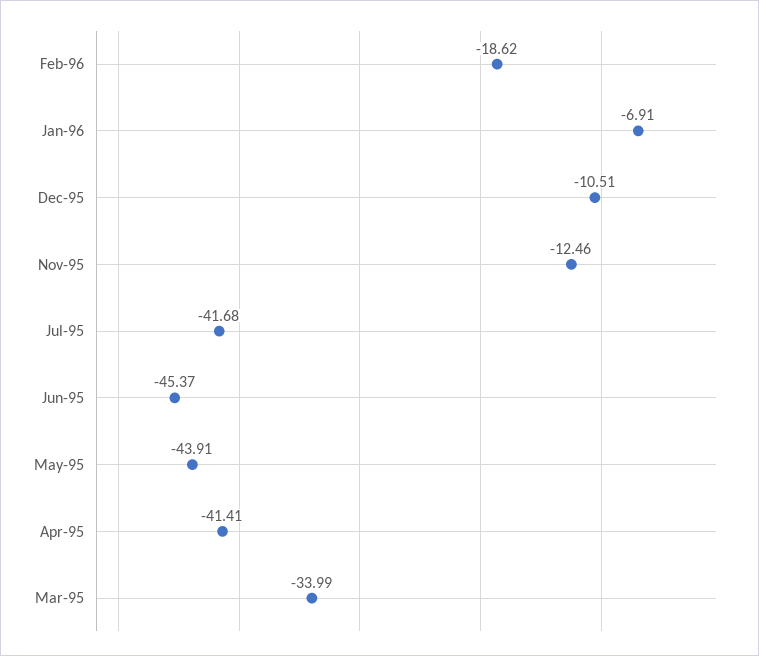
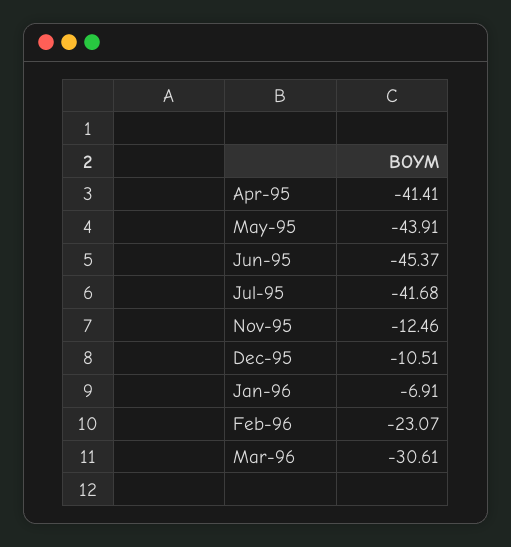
Feb-96: -18.62 -> -23.07
Mar-95: -33.99 -> none
Mar-96: none -> -30.61

